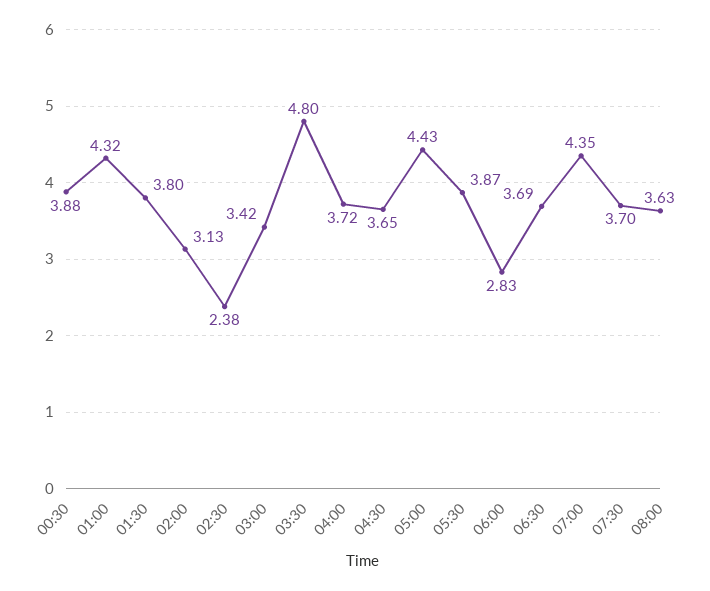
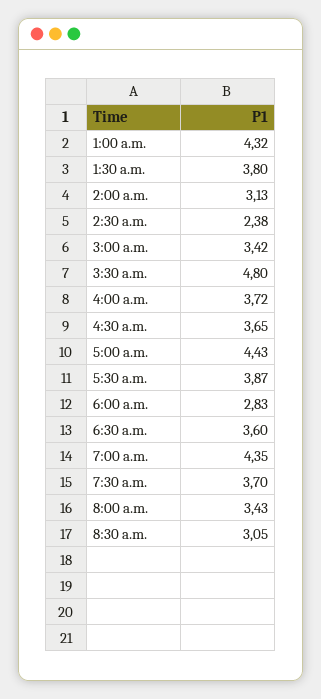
00:30: 3.88 -> none
06:30: 3.69 -> 3.6
08:00: 3.63 -> 3.43
8:30 a.m.: none -> 3.05

